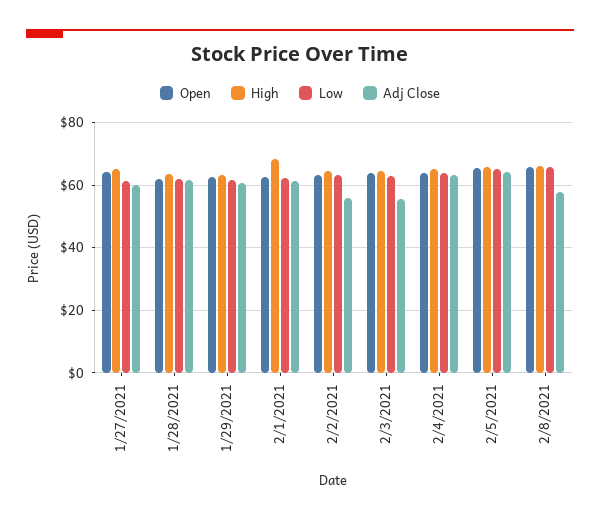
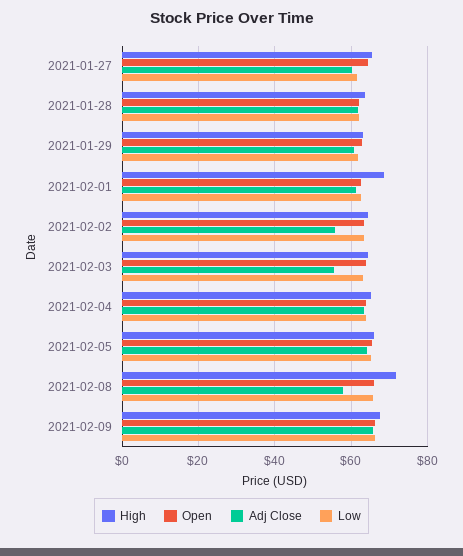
High, 2/8/2021: 66 -> 72
High, 2021-02-09: none -> 68
Open, 2021-02-09: none -> 66
Adj Close, 2021-02-09: none -> 66
Low, 2021-02-09: none -> 66

